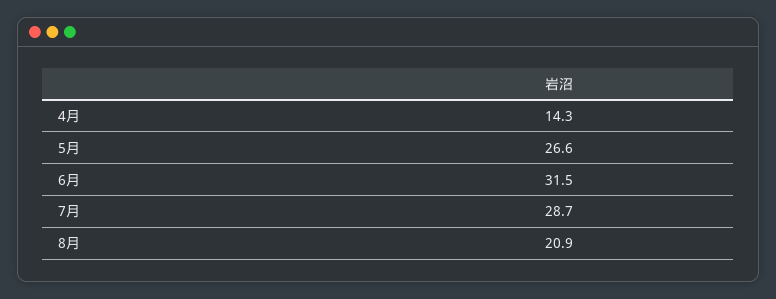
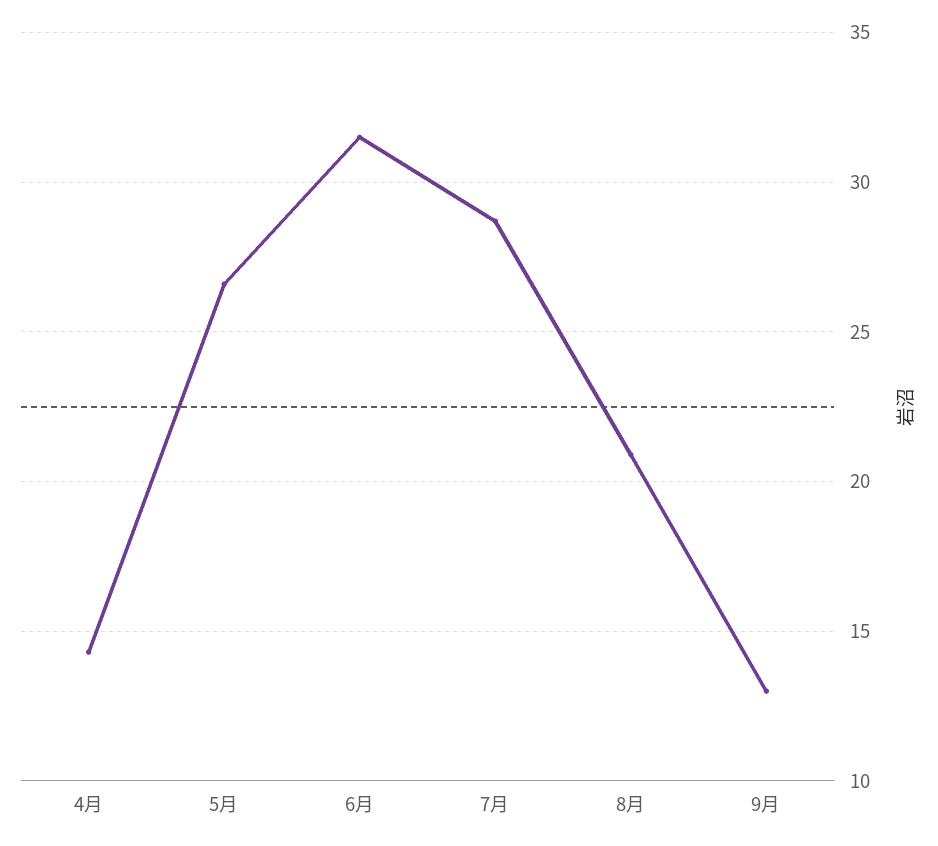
9月: none -> 13

